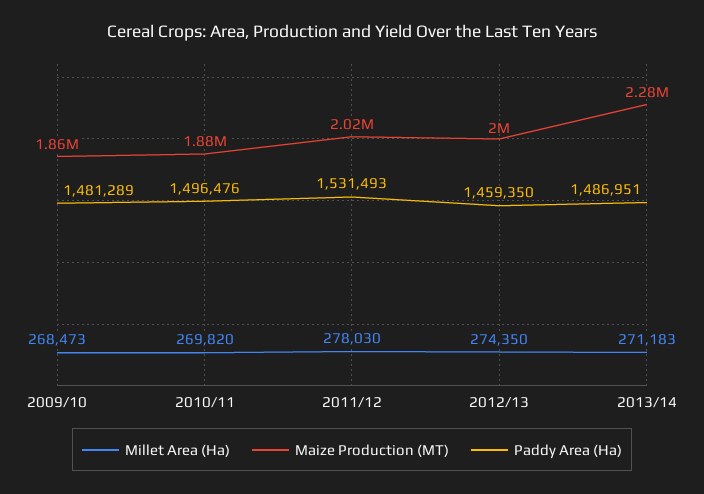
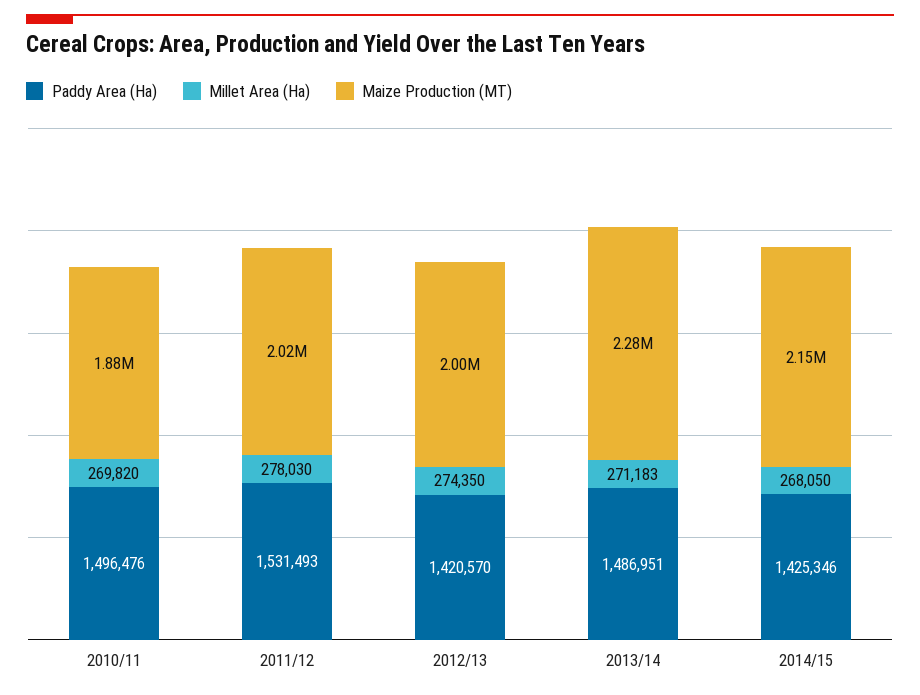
Millet Area (Ha), 2009/10: 268473 -> none
Maize Production (MT), 2009/10: 1860000 -> none
Paddy Area (Ha), 2009/10: 1481289 -> none
Paddy Area (Ha), 2012/13: 1459350 -> 1420570
Paddy Area (Ha), 2014/15: none -> 1425346
Millet Area (Ha), 2014/15: none -> 268050
Maize Production (MT), 2014/15: none -> 2150000

